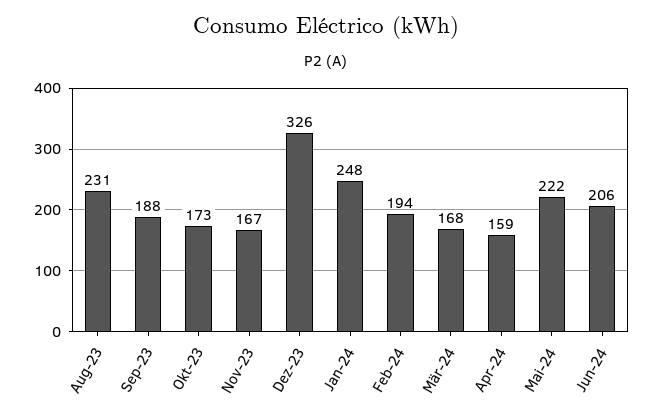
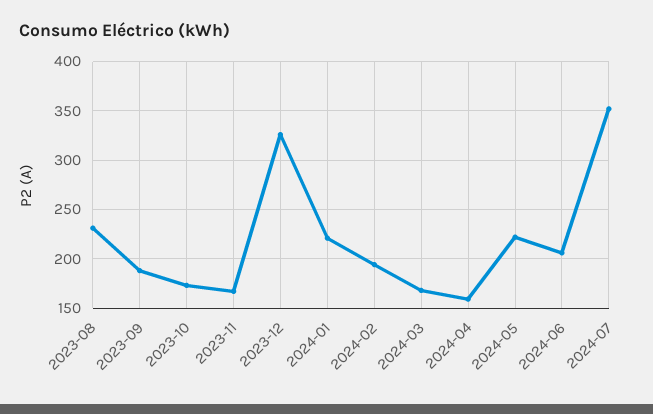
Jan-24: 248 -> 220
2024-07: none -> 350

